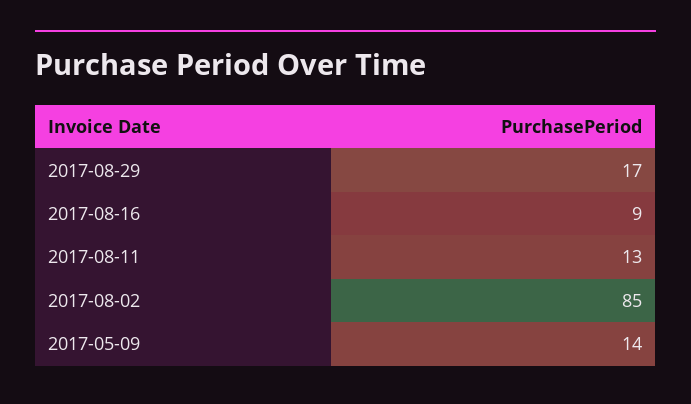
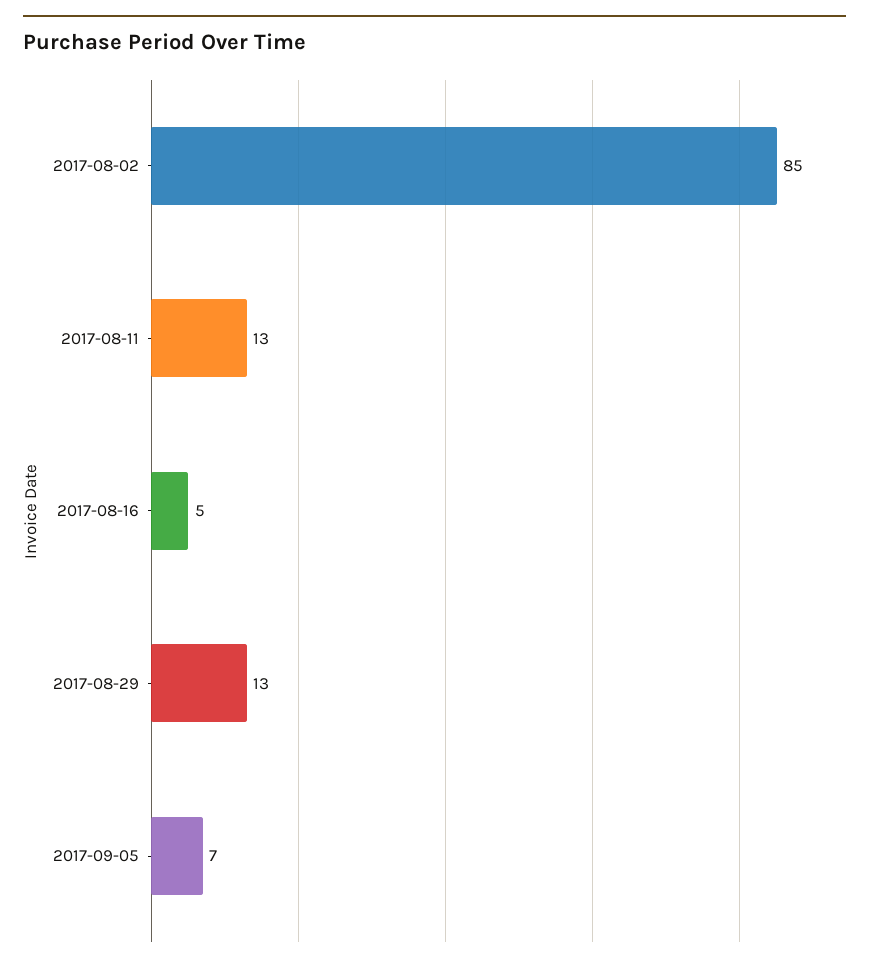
2017-08-29: 17 -> 13
2017-08-16: 9 -> 5
2017-05-09: 14 -> none
2017-09-05: none -> 7

